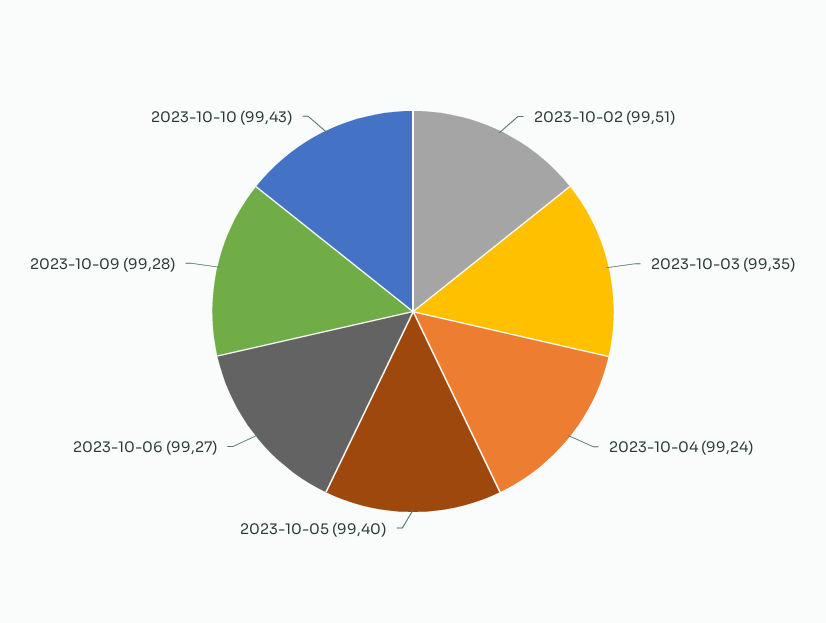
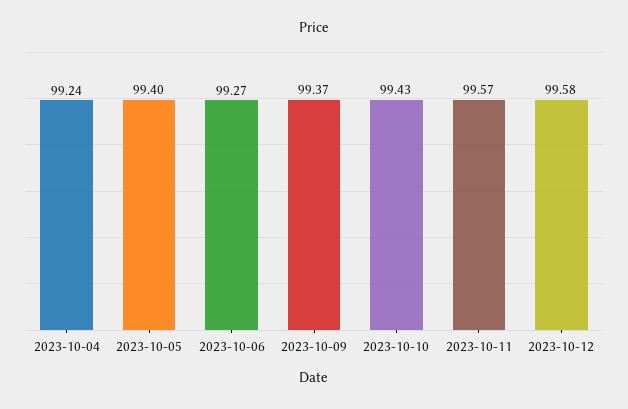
2023-10-02: 99.51 -> none
2023-10-03: 99.35 -> none
2023-10-09: 99.28 -> 99.37
2023-10-11: none -> 99.57
2023-10-12: none -> 99.58

